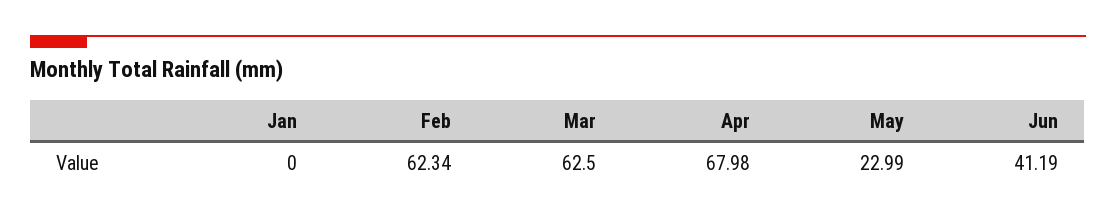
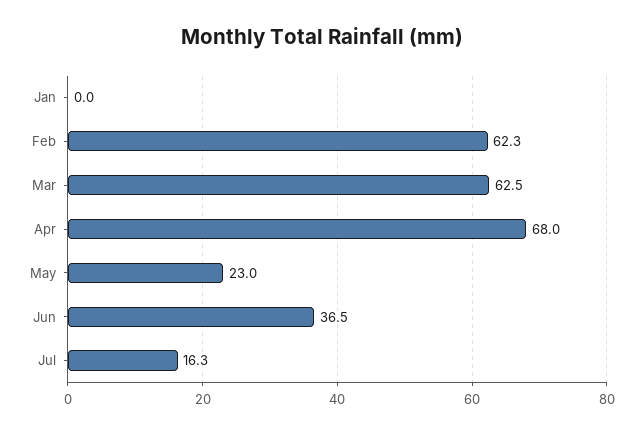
Jun: 41.19 -> 36.5
Jul: none -> 16.3

